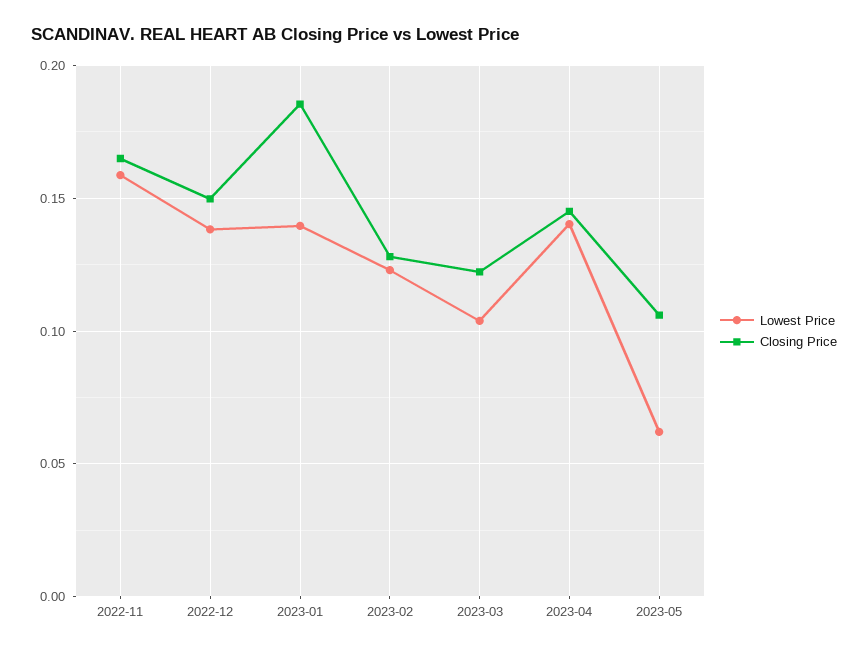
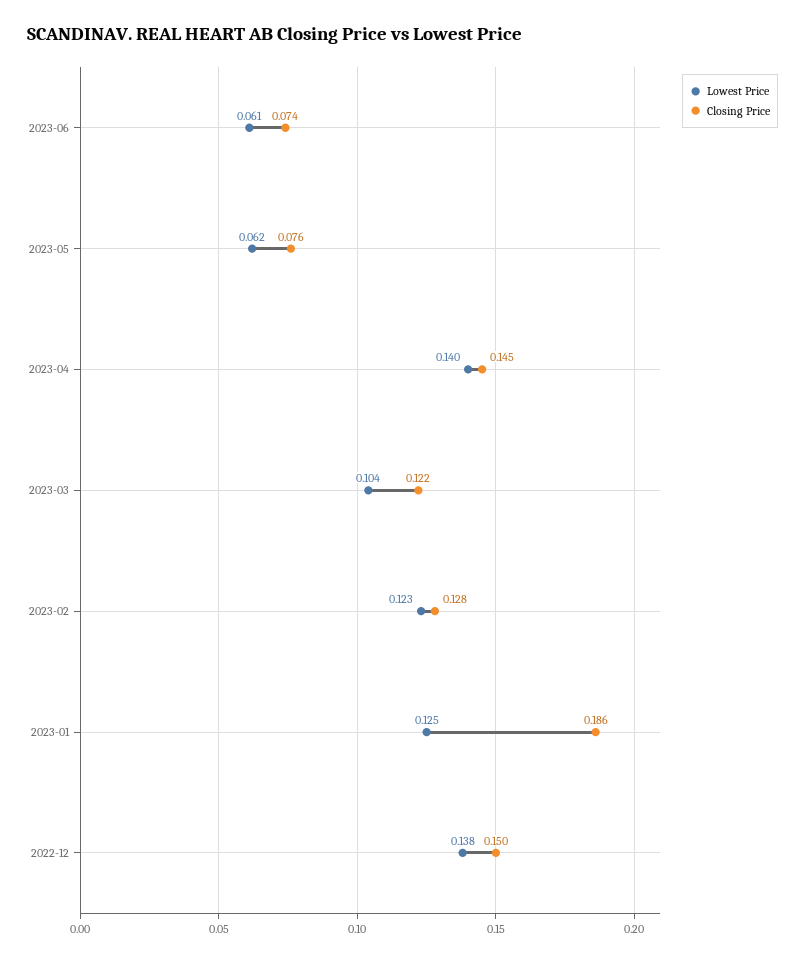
Lowest Price, 2022-11: 0.16 -> none
Closing Price, 2022-11: 0.165 -> none
Lowest Price, 2023-01: 0.14 -> 0.125
Closing Price, 2023-05: 0.105 -> 0.076
Lowest Price, 2023-06: none -> 0.061
Closing Price, 2023-06: none -> 0.074

